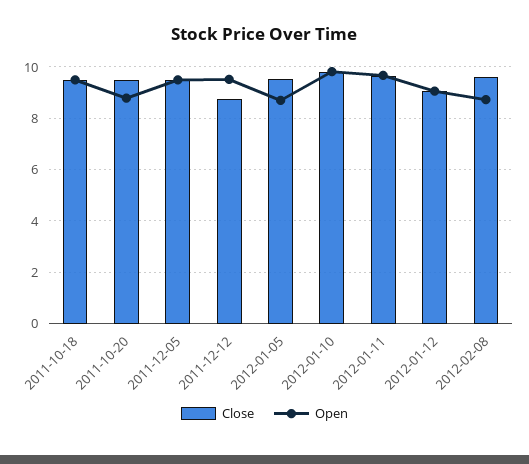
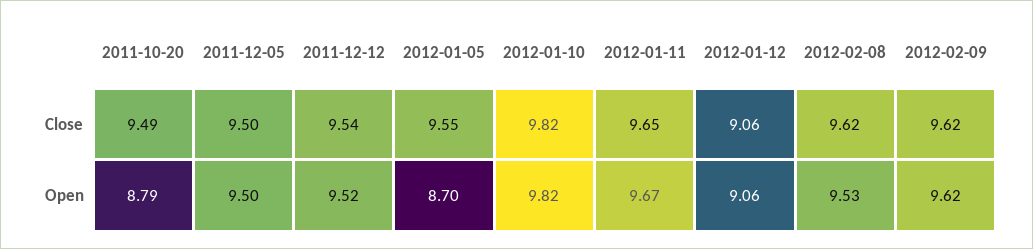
Close, 2011-10-18: 9.5 -> none
Open, 2011-10-18: 9.5 -> none
Close, 2011-12-12: 8.75 -> 9.54
Open, 2012-02-08: 8.75 -> 9.53
Close, 2012-02-09: none -> 9.62
Open, 2012-02-09: none -> 9.62

